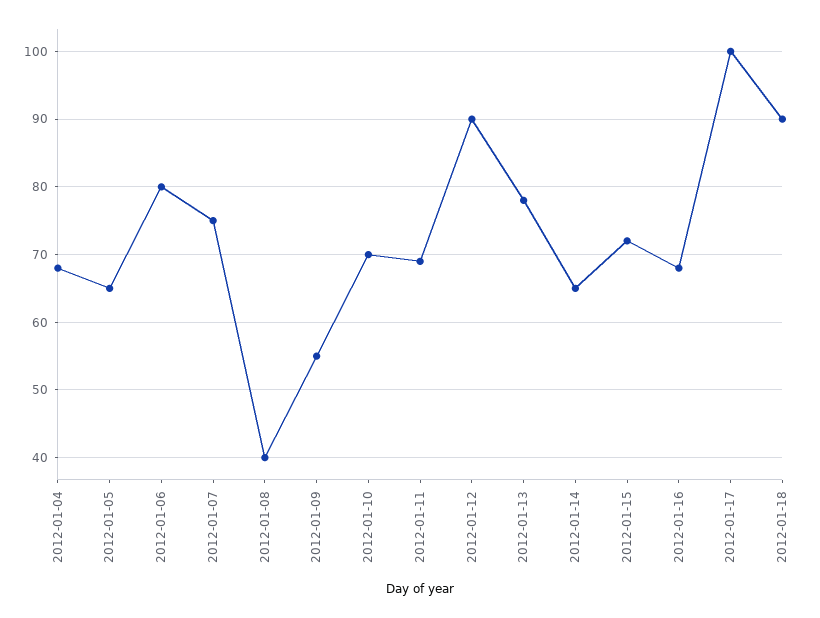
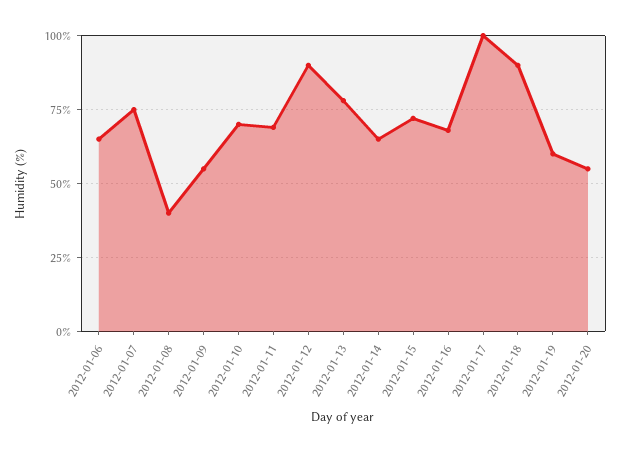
2012-01-04: 68 -> none
2012-01-05: 65 -> none
2012-01-06: 80 -> 65
2012-01-19: none -> 60
2012-01-20: none -> 55

